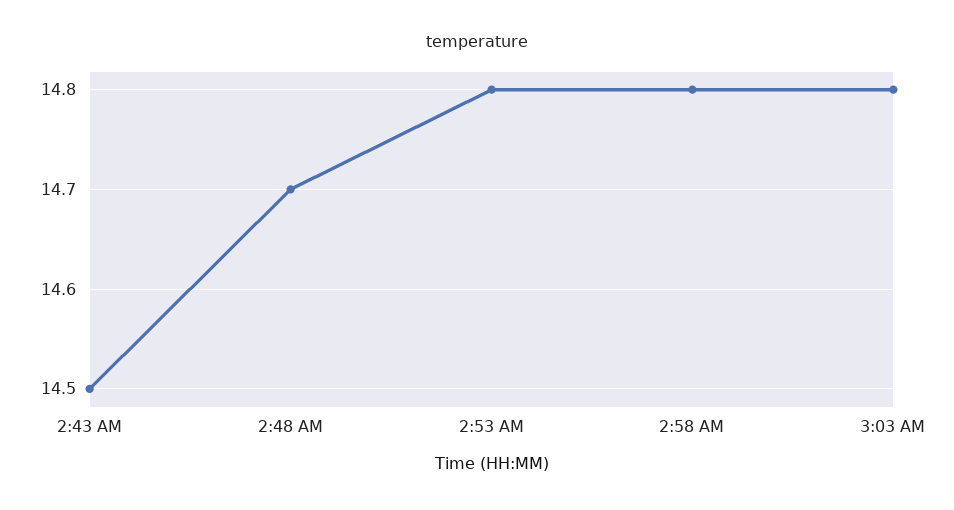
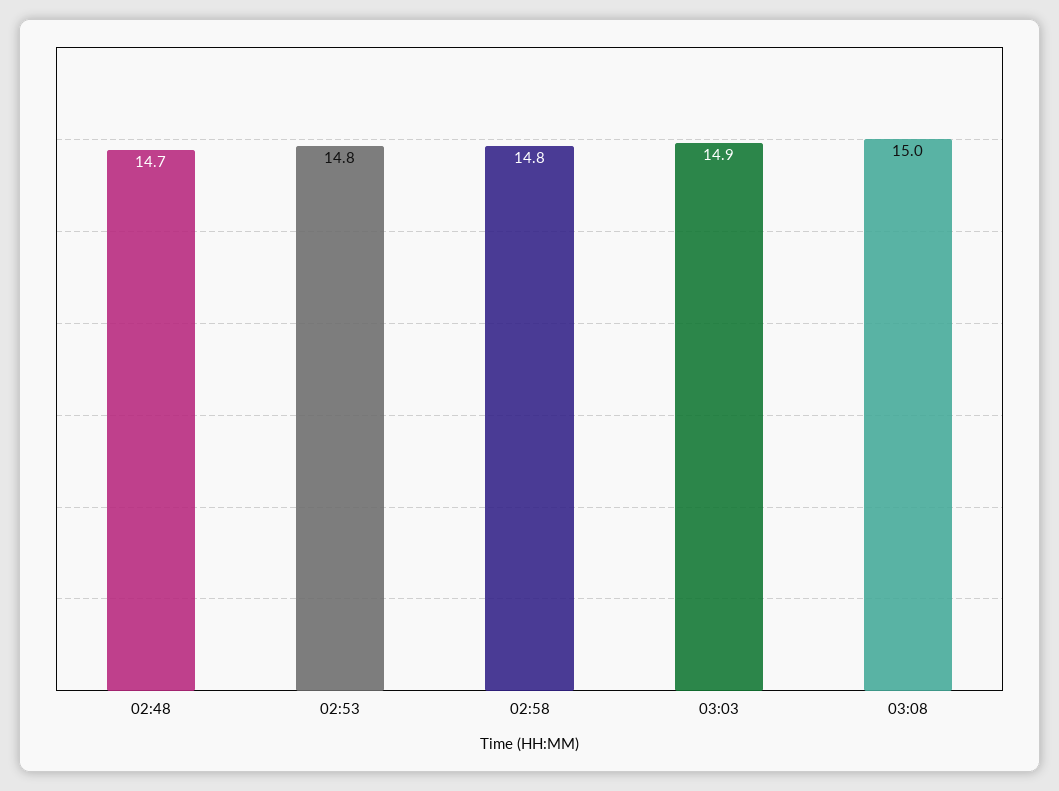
2:43 AM: 14.5 -> none
3:03 AM: 14.8 -> 14.9
03:08: none -> 15

